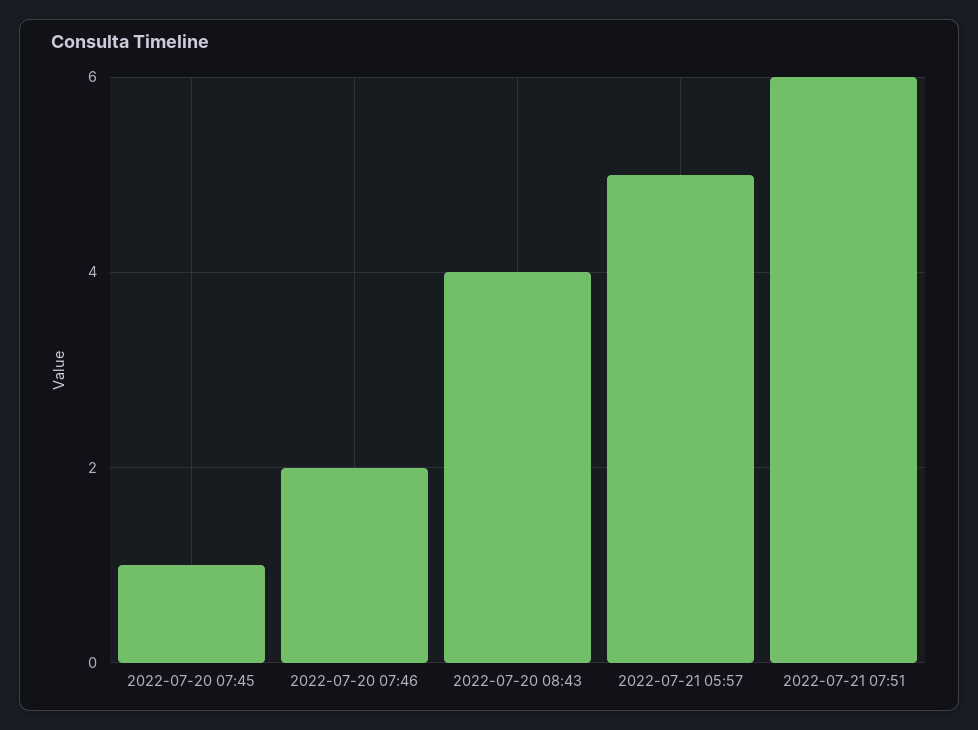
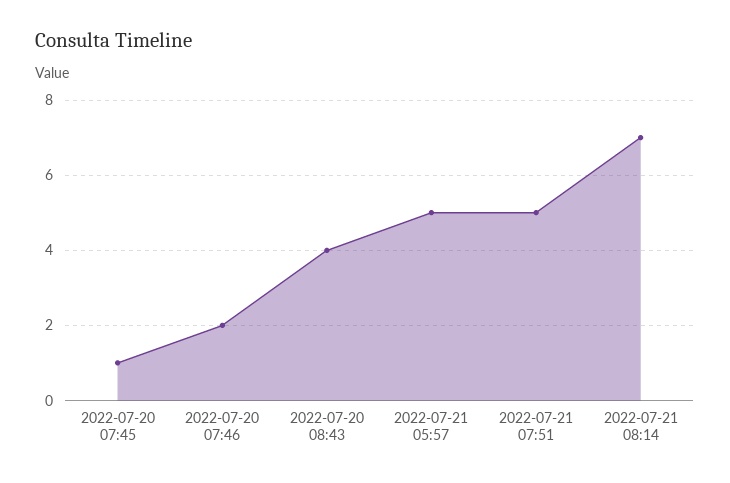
2022-07-21 07:51: 6 -> 5
2022-07-21 08:14: none -> 7

